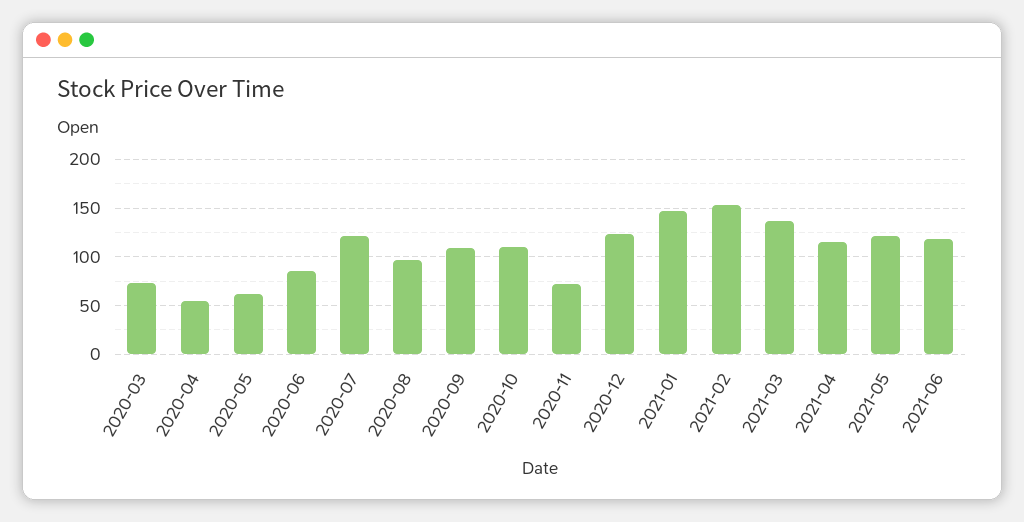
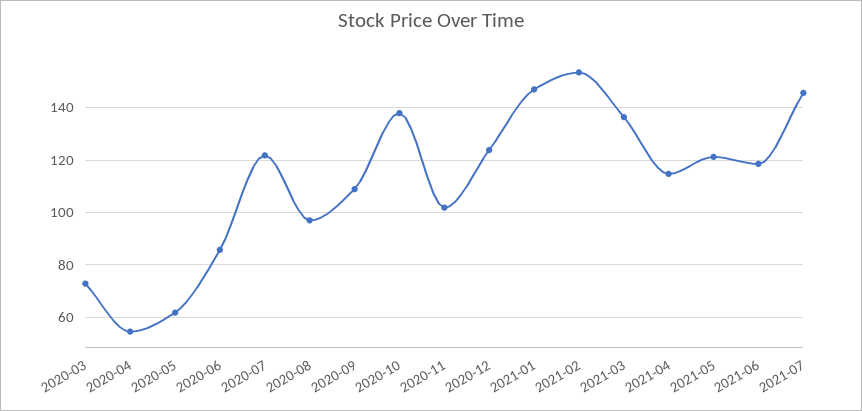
2020-10: 110 -> 137.5
2020-11: 70 -> 102.5
2021-07: none -> 145

